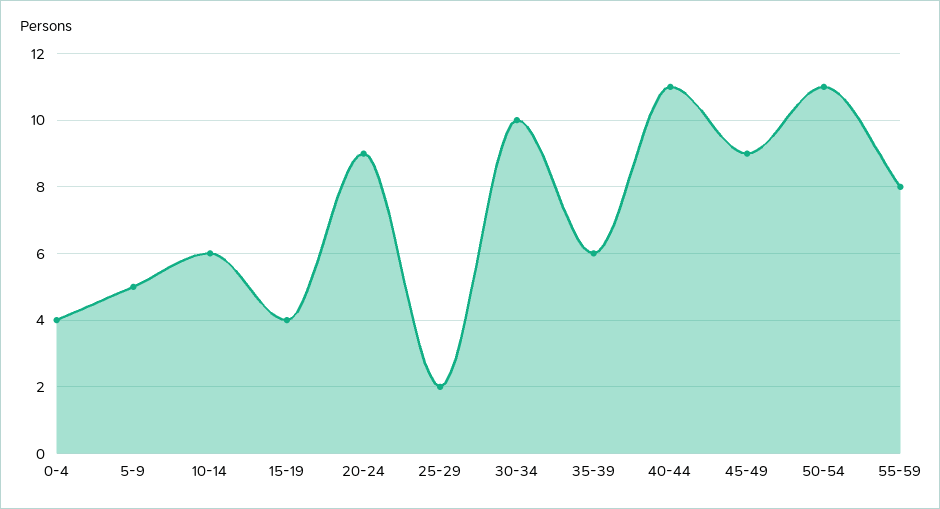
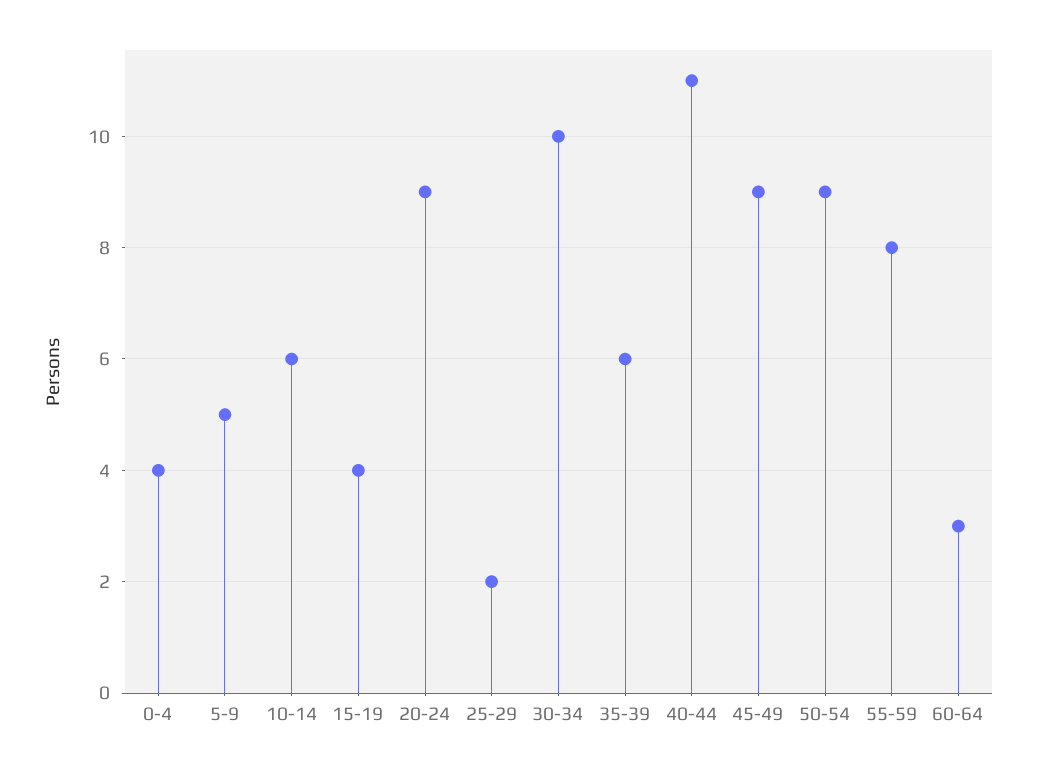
50-54: 11 -> 9
60-64: none -> 3

